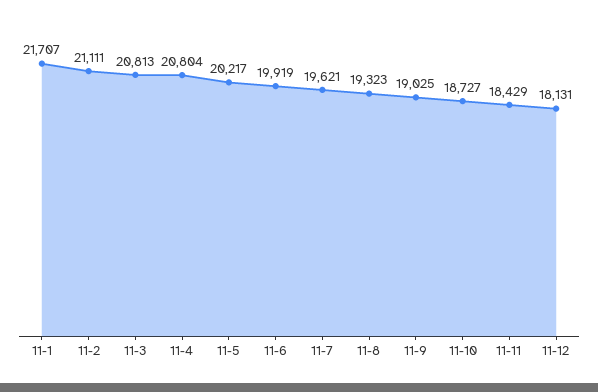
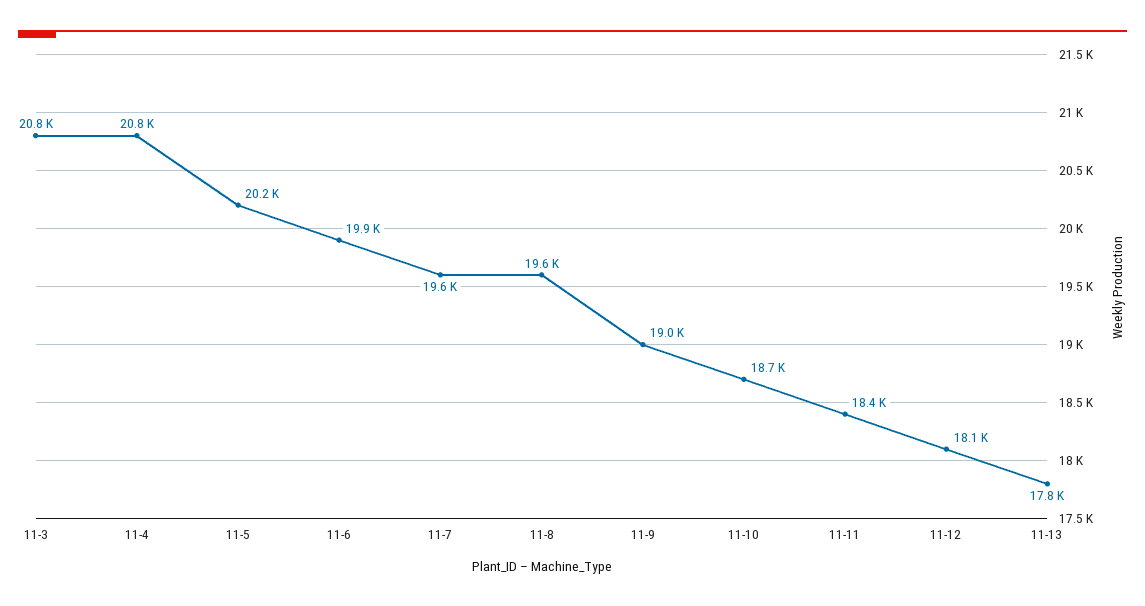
11-1: 21707 -> none
11-2: 21111 -> none
11-8: 19323 -> 19600
11-13: none -> 17800

